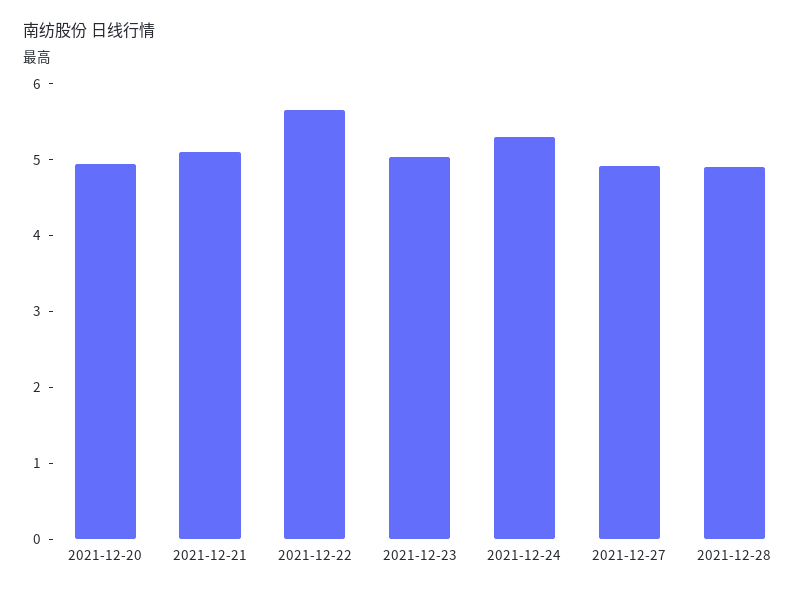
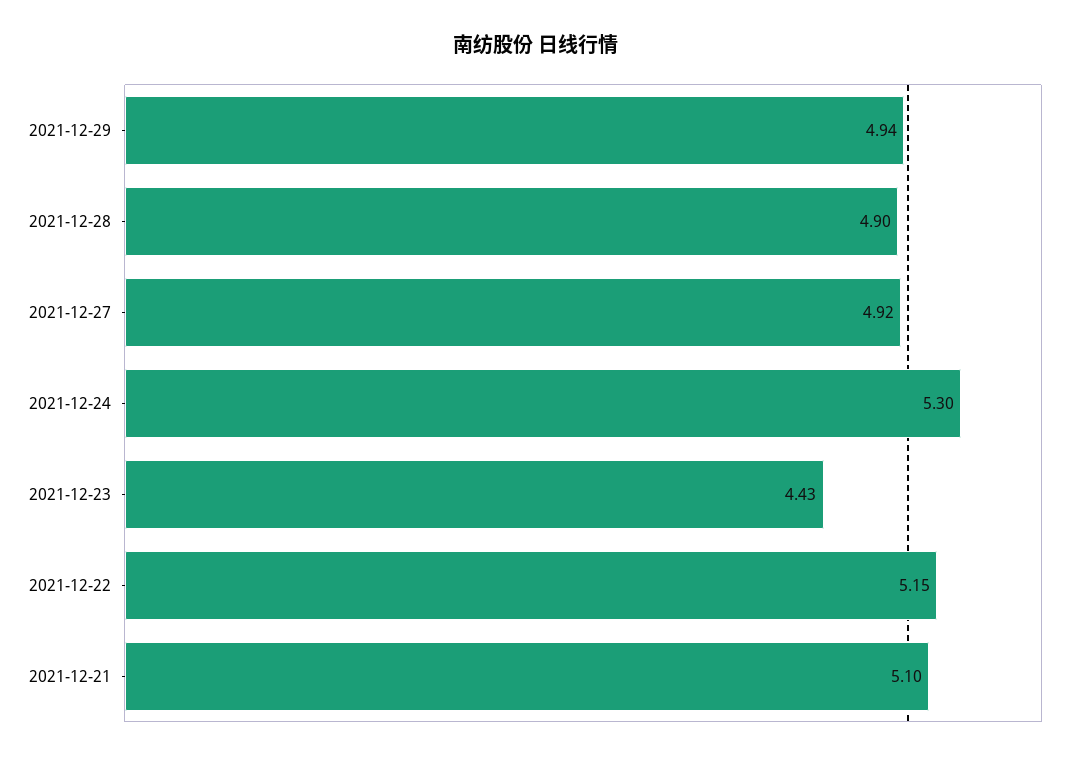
2021-12-20: 5 -> none
2021-12-22: 5.6 -> 5.15
2021-12-23: 5 -> 4.43
2021-12-29: none -> 4.94

